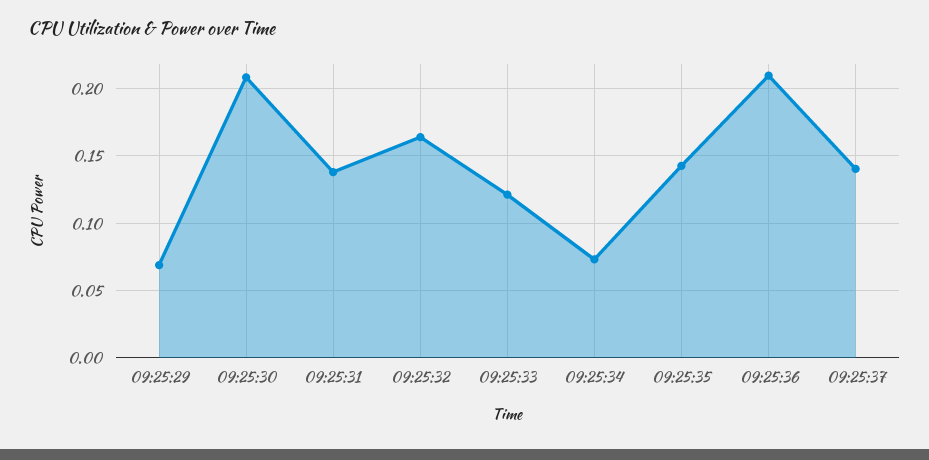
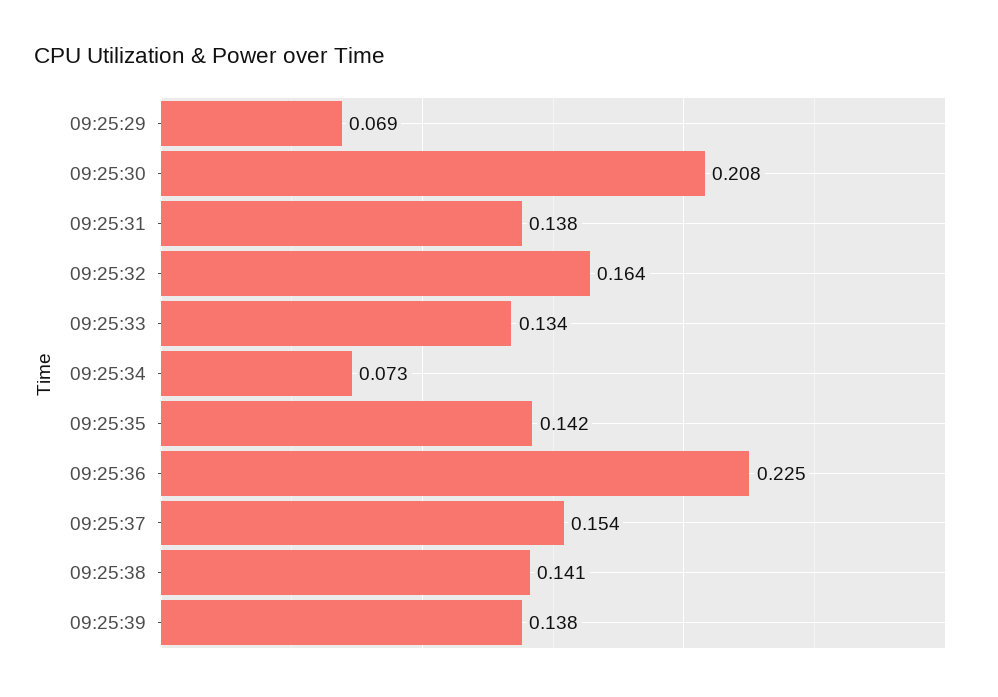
09:25:33: 0.12 -> 0.134
09:25:36: 0.21 -> 0.225
09:25:37: 0.14 -> 0.154
09:25:38: none -> 0.141
09:25:39: none -> 0.138

